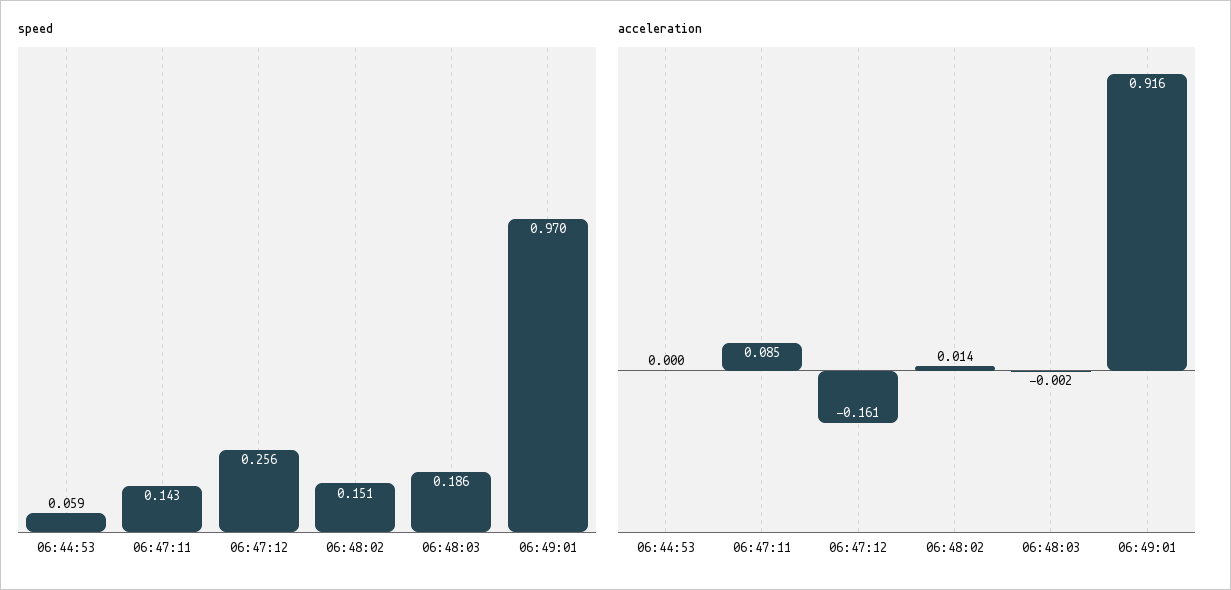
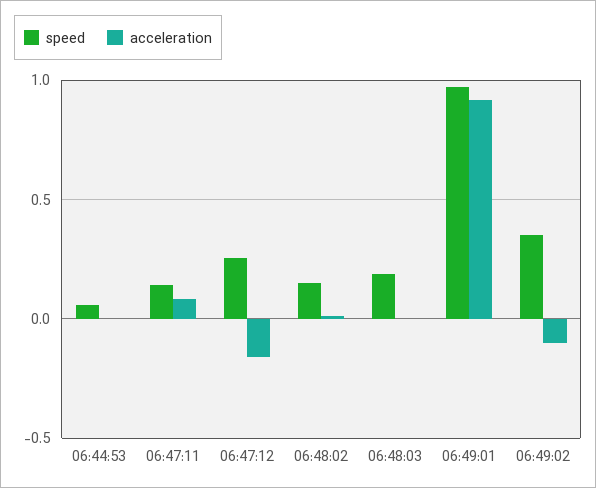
speed, 06:49:02: none -> 0.35
acceleration, 06:49:02: none -> -0.1

